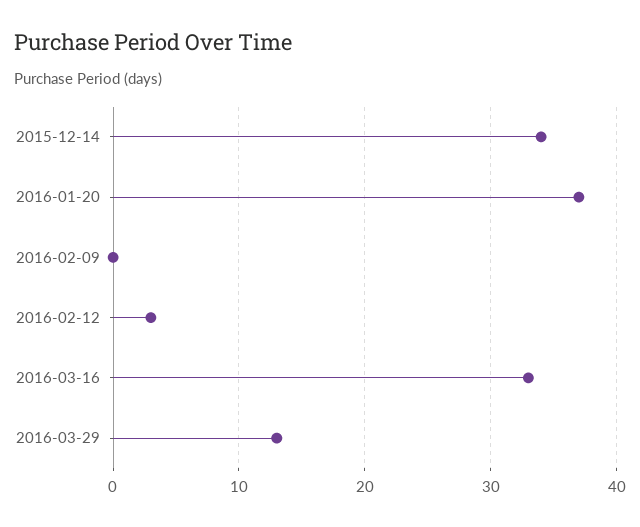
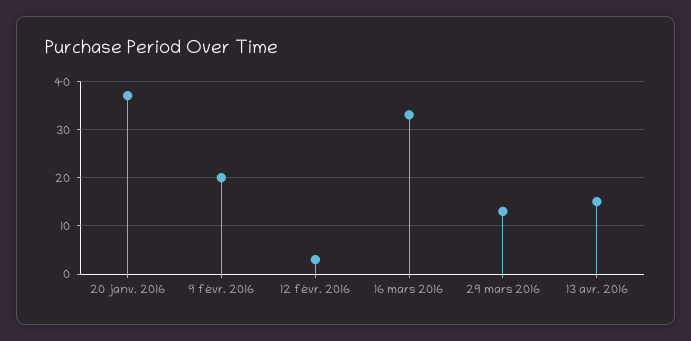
2015-12-14: 34 -> none
2016-02-09: 0 -> 20
13 avr. 2016: none -> 15

